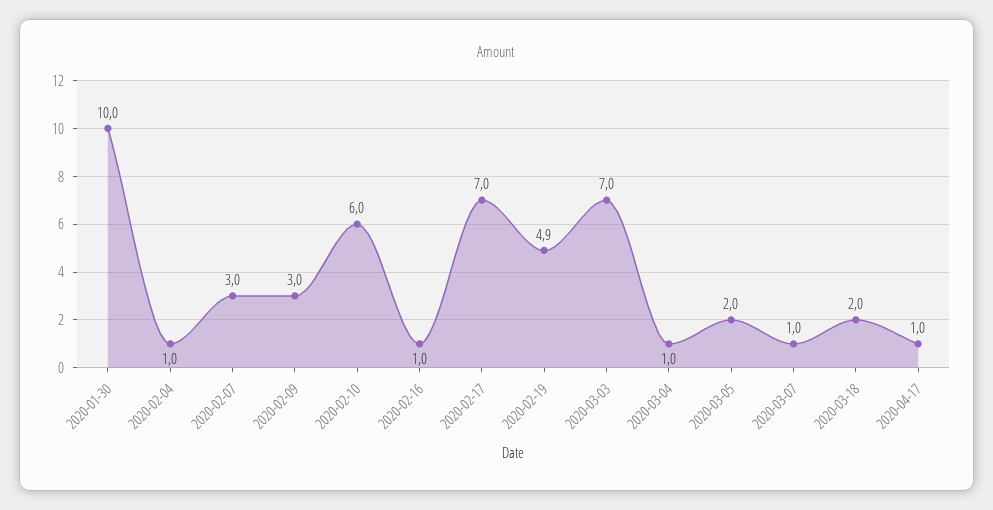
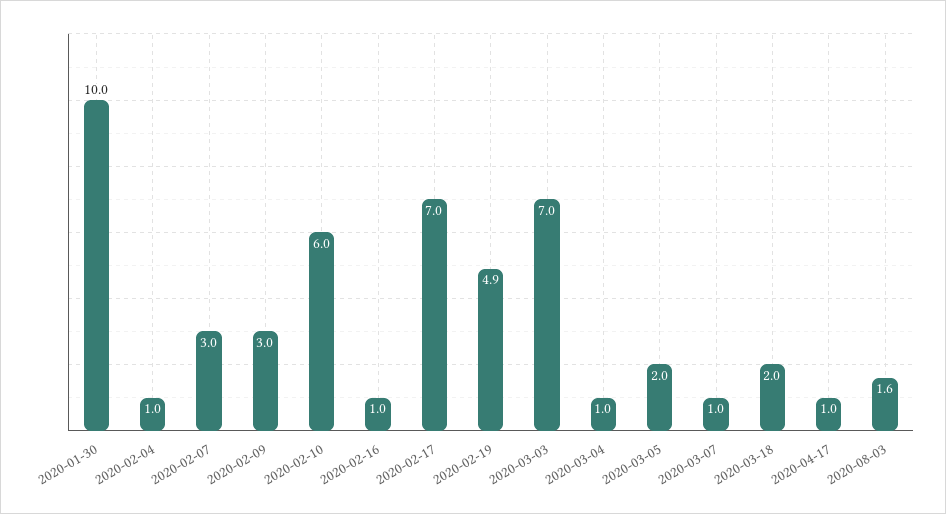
2020-08-03: none -> 1.6

